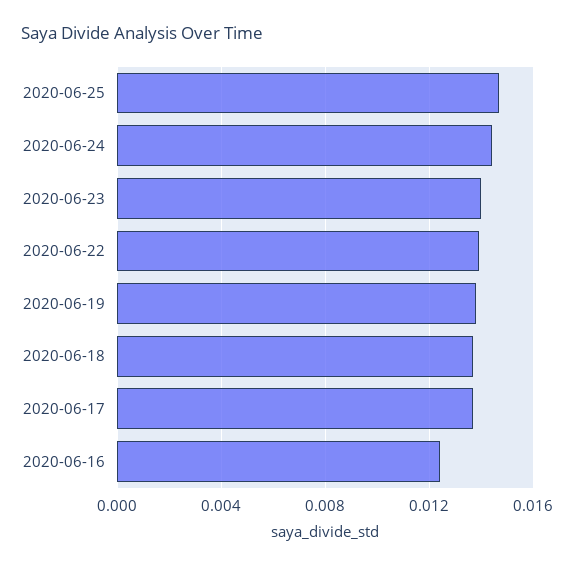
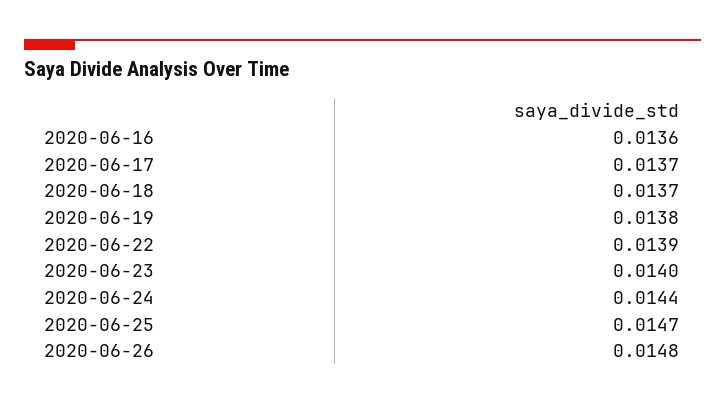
2020-06-16: 0.0125 -> 0.0136
2020-06-26: none -> 0.0148

